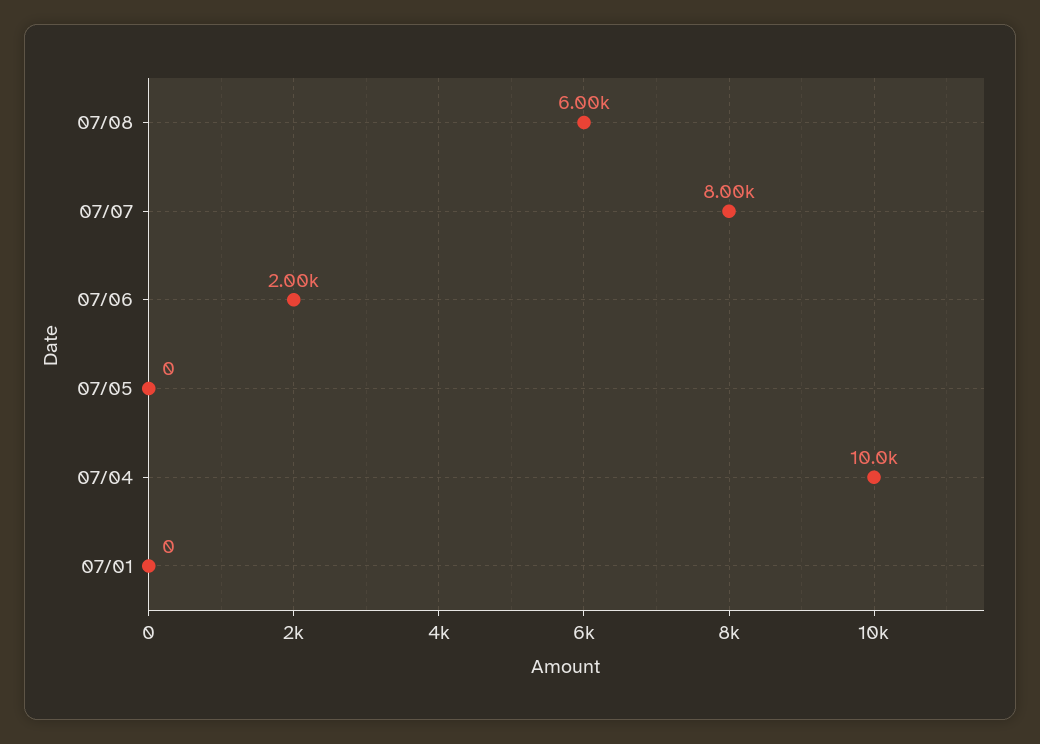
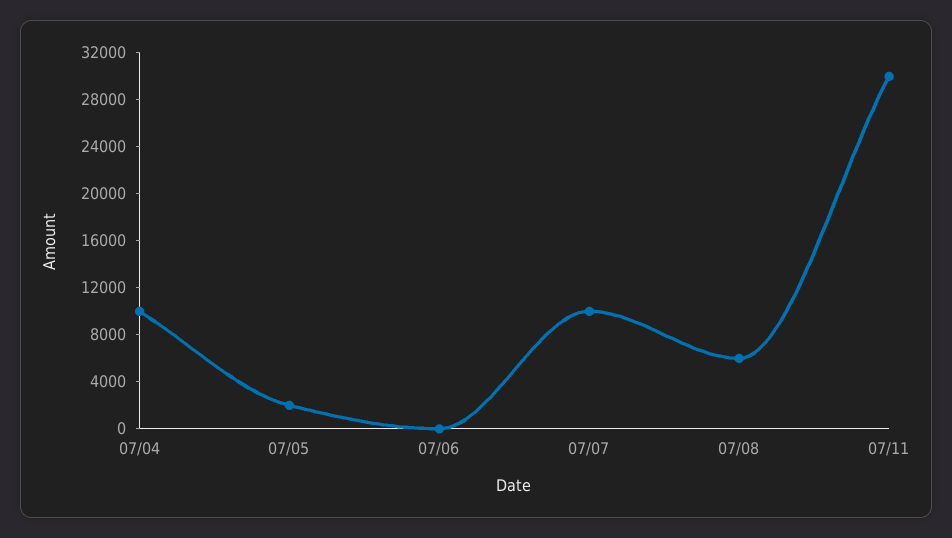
07/07: 8000 -> 10000
07/06: 2000 -> 0
07/05: 0 -> 2000
07/01: 0 -> none
07/11: none -> 30000

